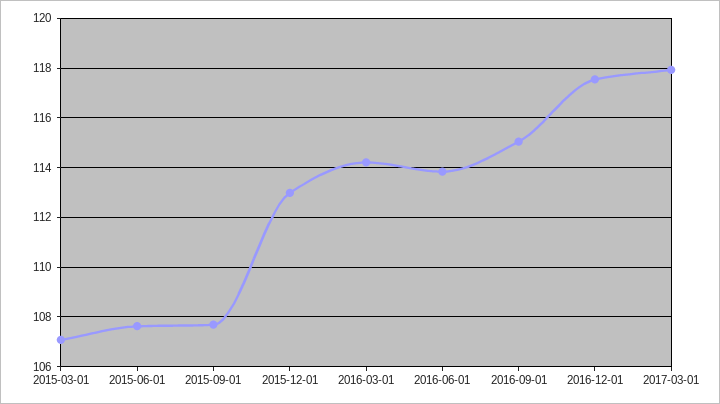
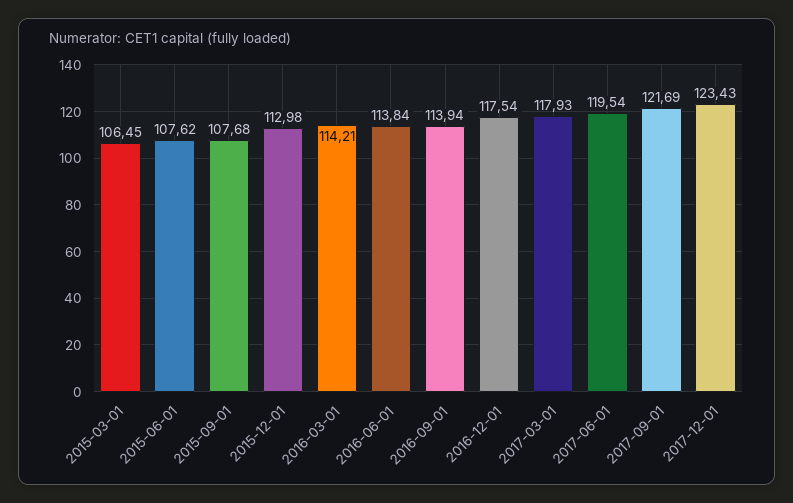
2015-03-01: 107 -> 106.45
2016-09-01: 115 -> 113.94
2017-06-01: none -> 119.54
2017-09-01: none -> 121.69
2017-12-01: none -> 123.43

